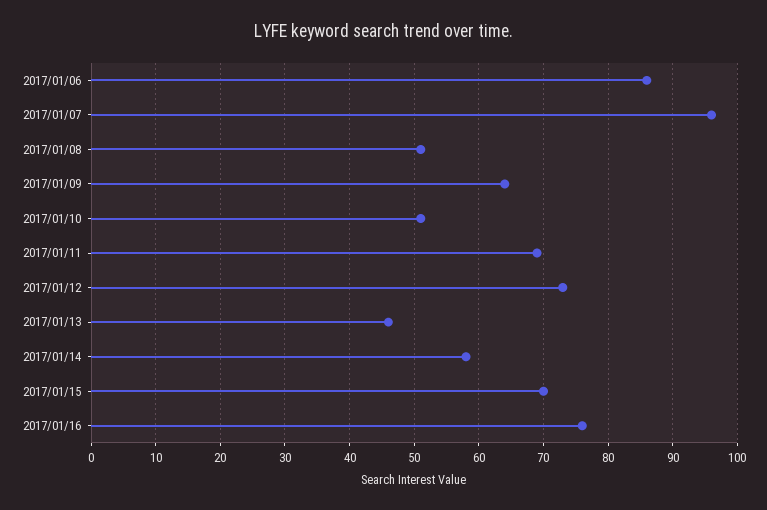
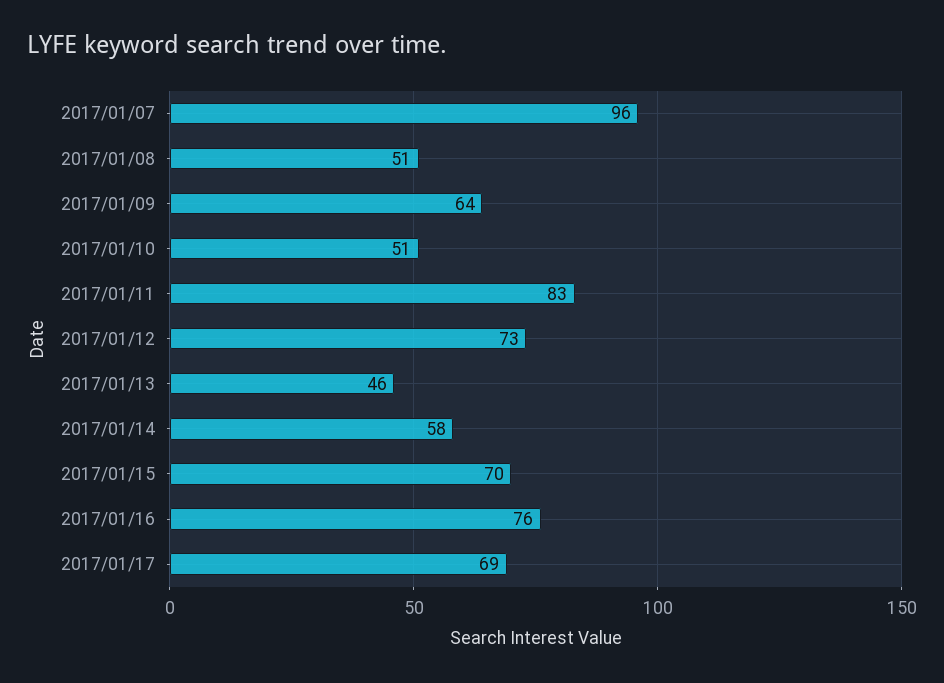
2017/01/06: 86 -> none
2017/01/11: 69 -> 83
2017/01/17: none -> 69

